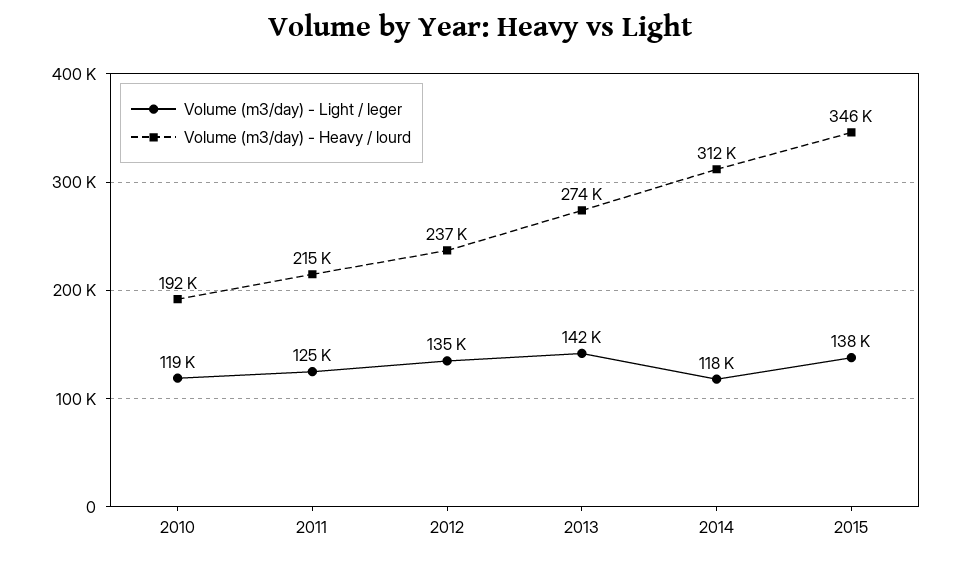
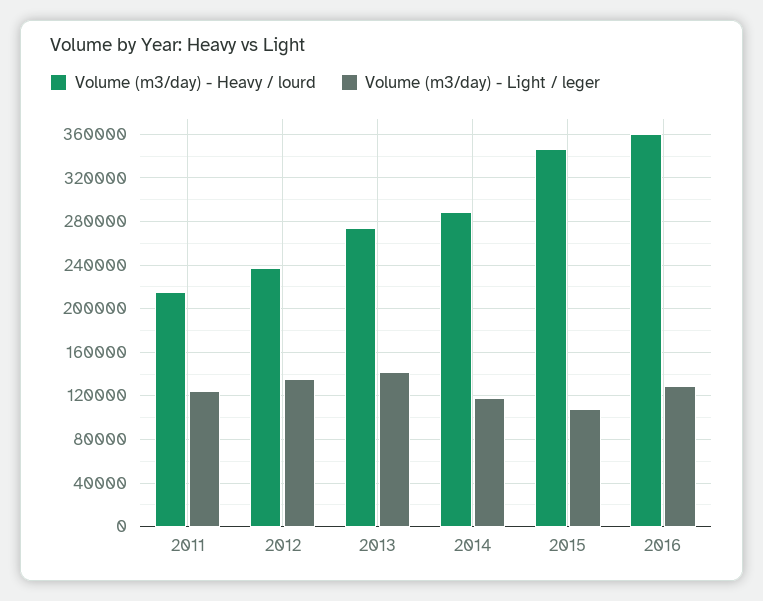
Volume (m3/day) - Light / leger, 2010: 119000 -> none
Volume (m3/day) - Heavy / lourd, 2010: 192000 -> none
Volume (m3/day) - Heavy / lourd, 2014: 312000 -> 290000
Volume (m3/day) - Light / leger, 2015: 138000 -> 110000
Volume (m3/day) - Heavy / lourd, 2016: none -> 360000
Volume (m3/day) - Light / leger, 2016: none -> 130000

